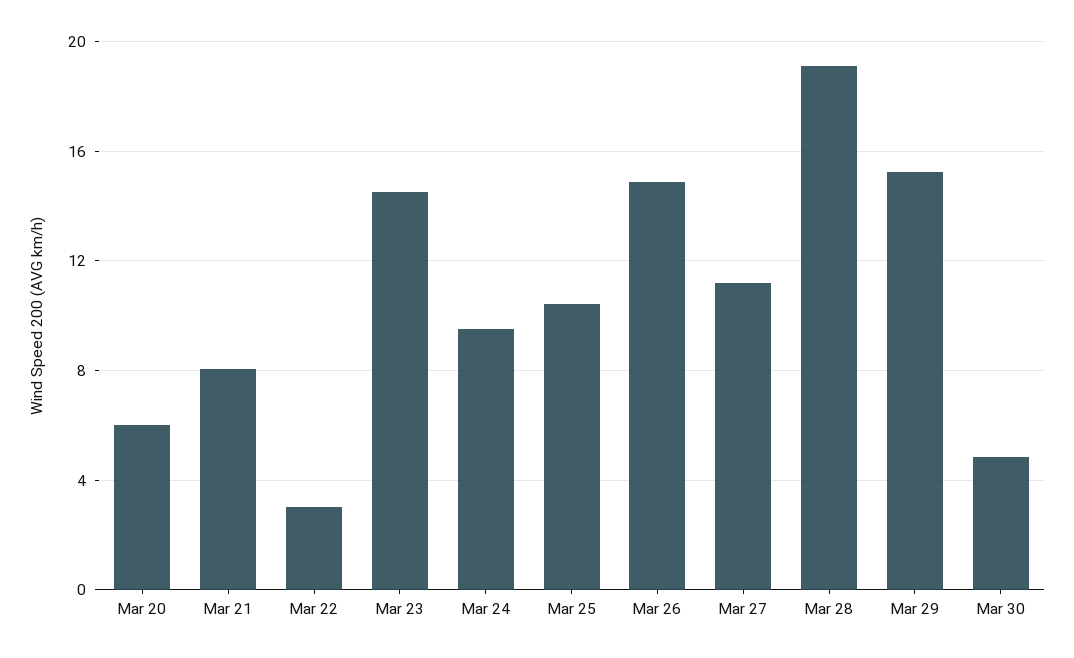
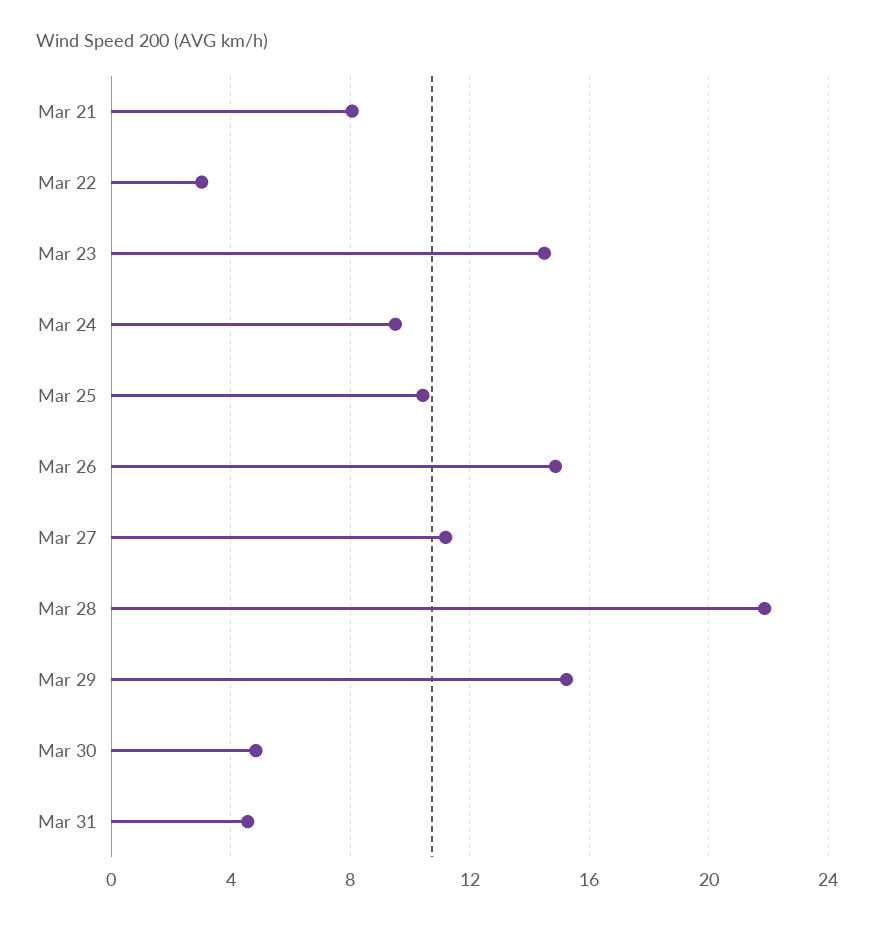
Mar 20: 6 -> none
Mar 28: 19 -> 22
Mar 31: none -> 4.5

